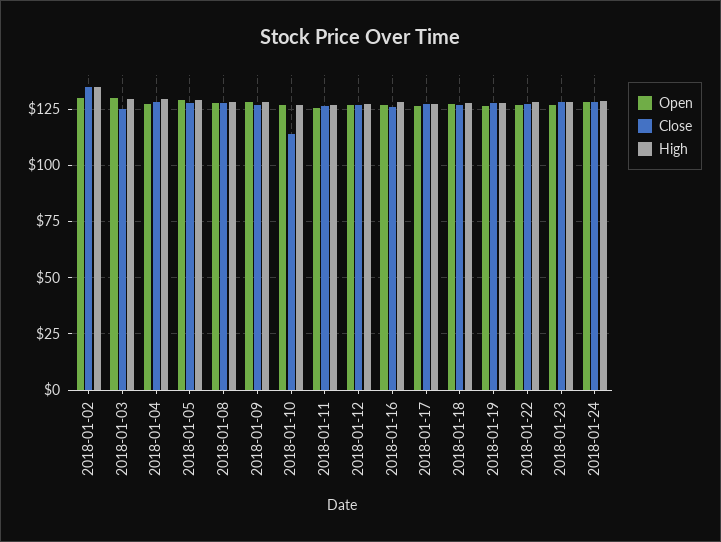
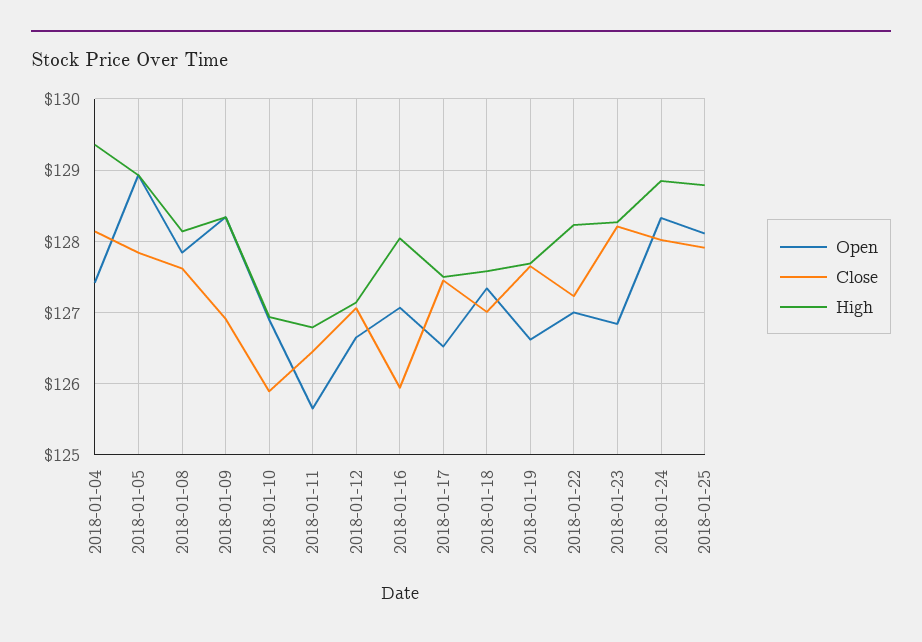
Open, 2018-01-02: 130 -> none
Close, 2018-01-02: 135 -> none
High, 2018-01-02: 135 -> none
Open, 2018-01-03: 130 -> none
Close, 2018-01-03: 125 -> none
High, 2018-01-03: 130 -> none
Close, 2018-01-10: 115 -> 125.9
Open, 2018-01-25: none -> 128.1
Close, 2018-01-25: none -> 127.9
High, 2018-01-25: none -> 128.8

